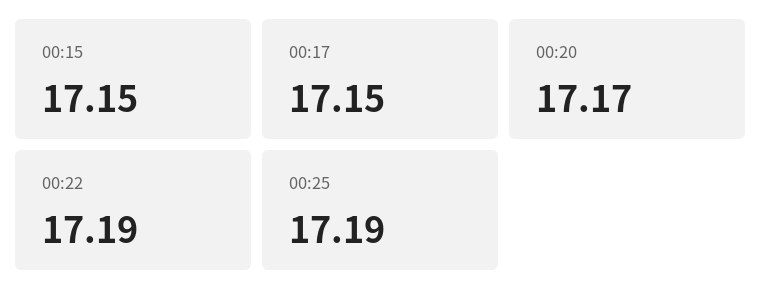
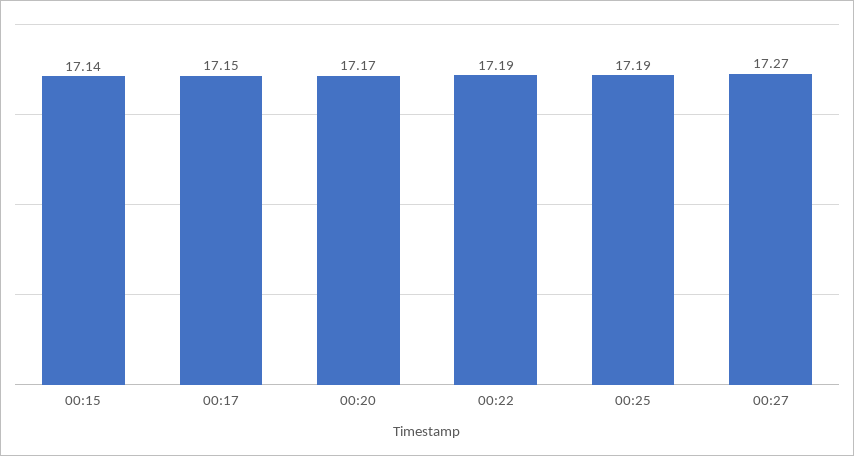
00:15: 17.15 -> 17.14
00:27: none -> 17.27

